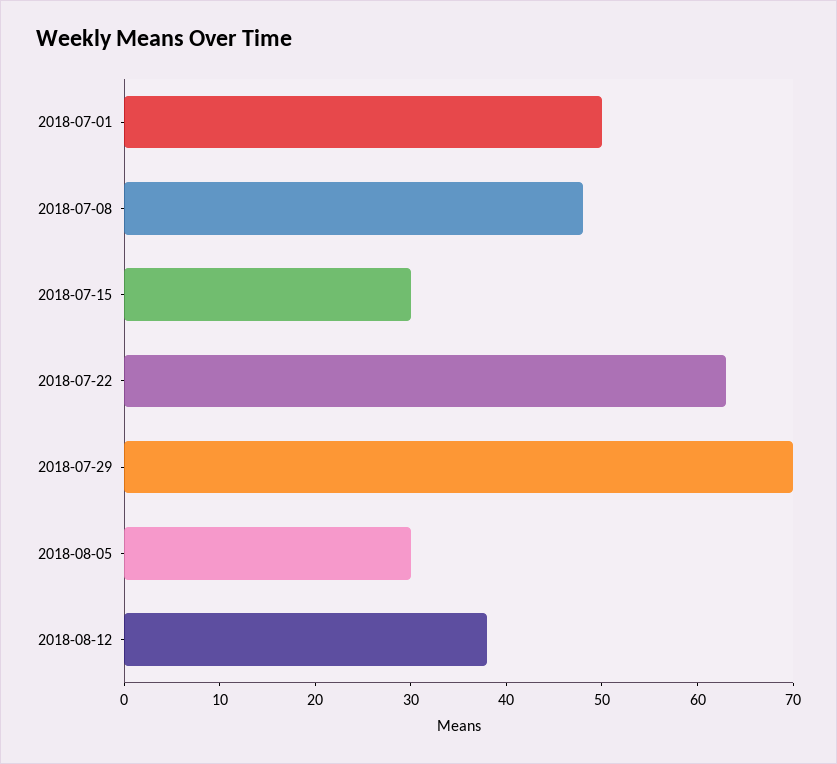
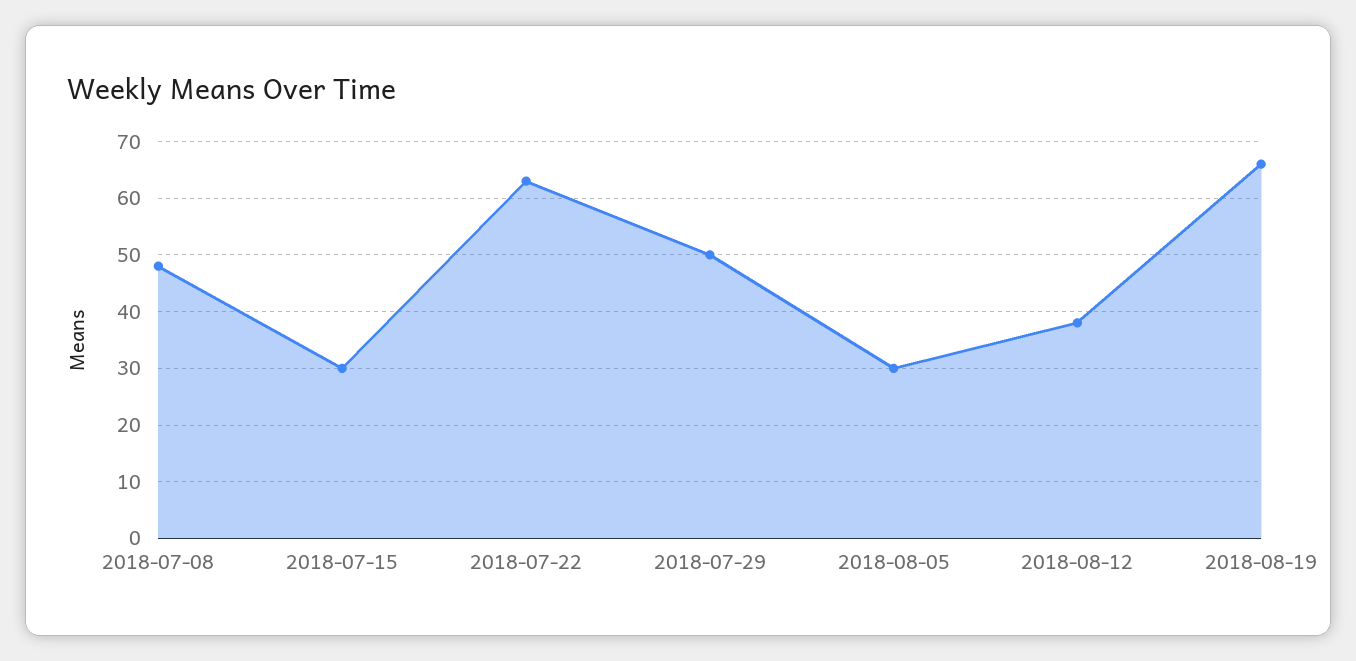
2018-07-01: 50 -> none
2018-07-29: 70 -> 50
2018-08-19: none -> 65

